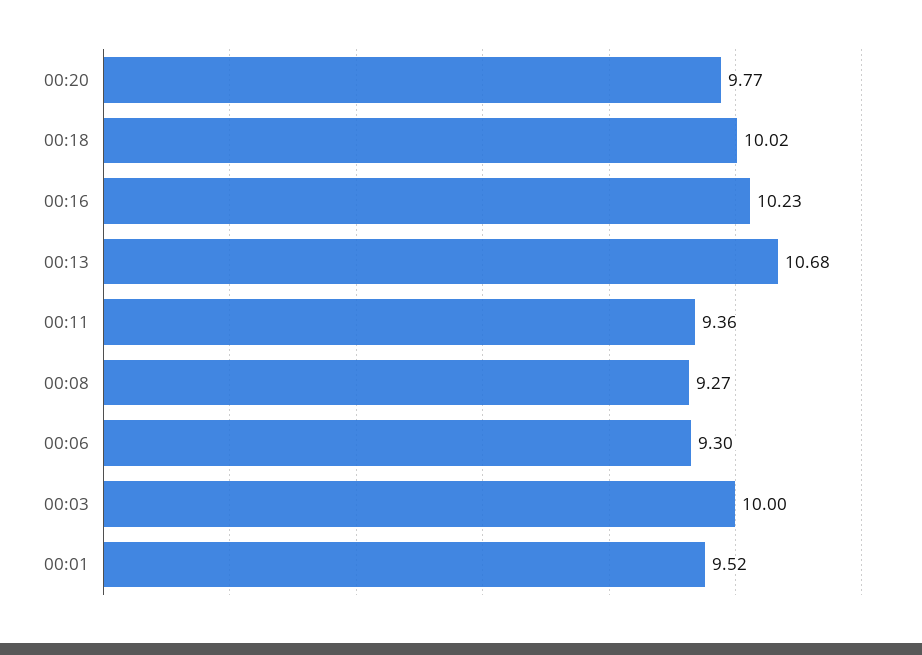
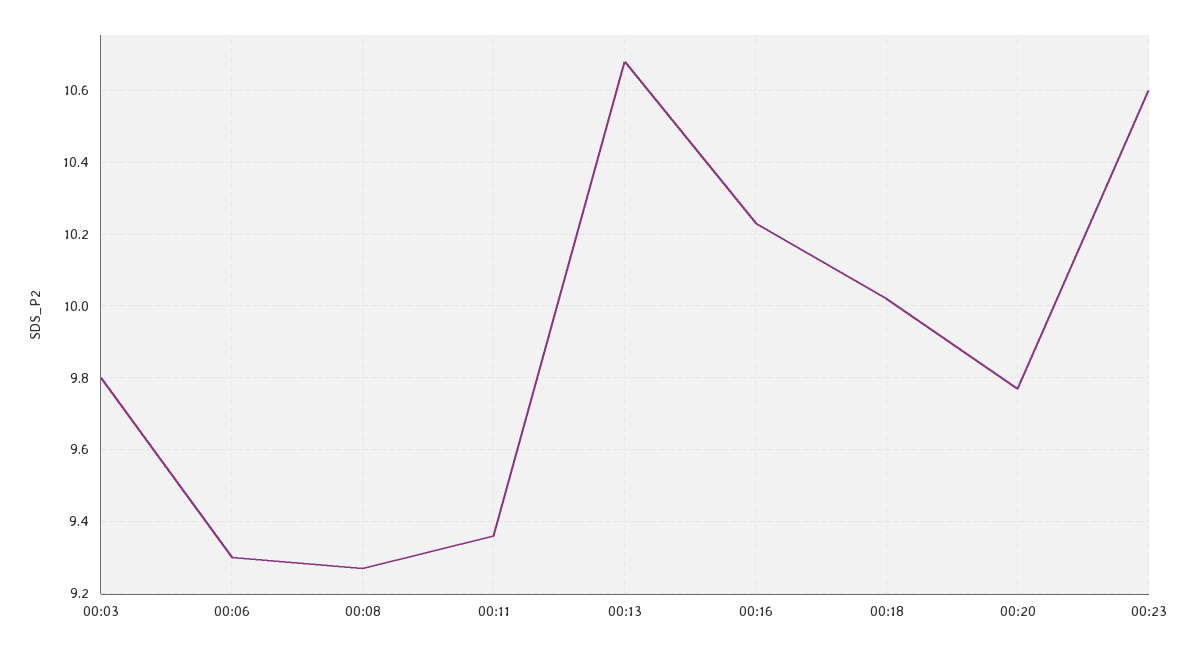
00:03: 10 -> 9.8
00:01: 9.52 -> none
00:23: none -> 10.6

